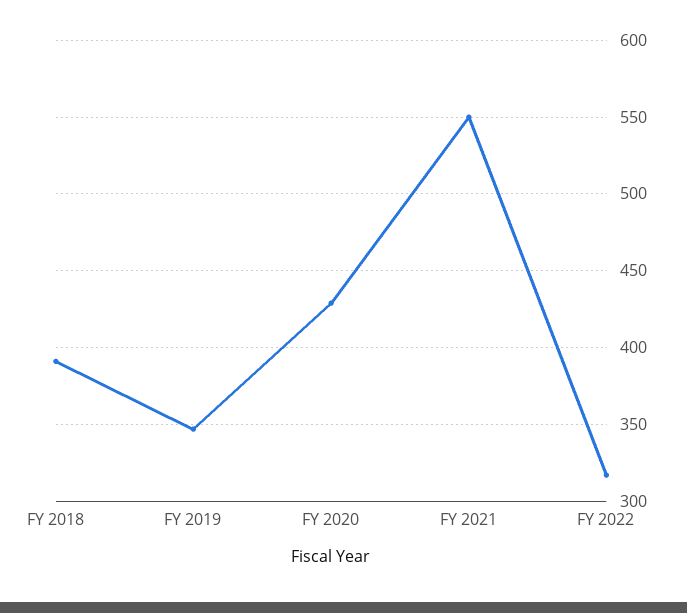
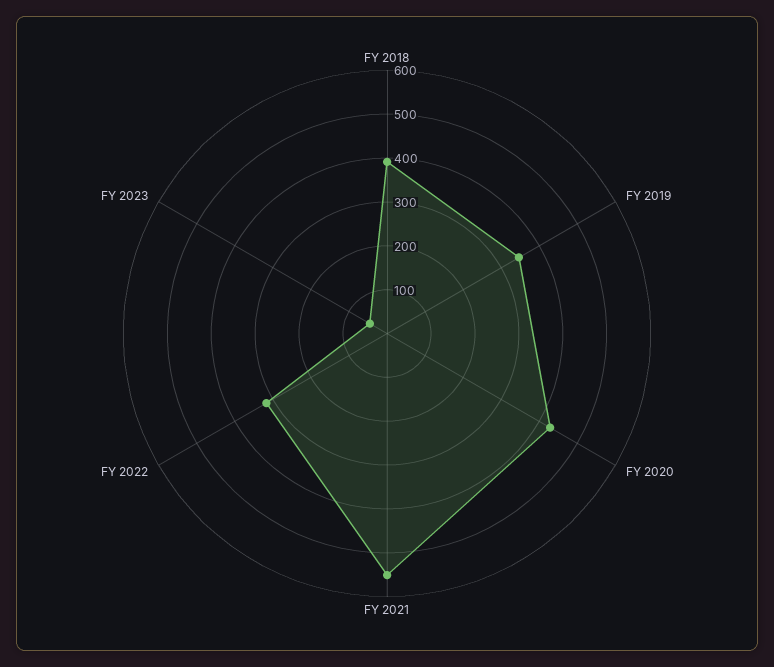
FY 2023: none -> 40

